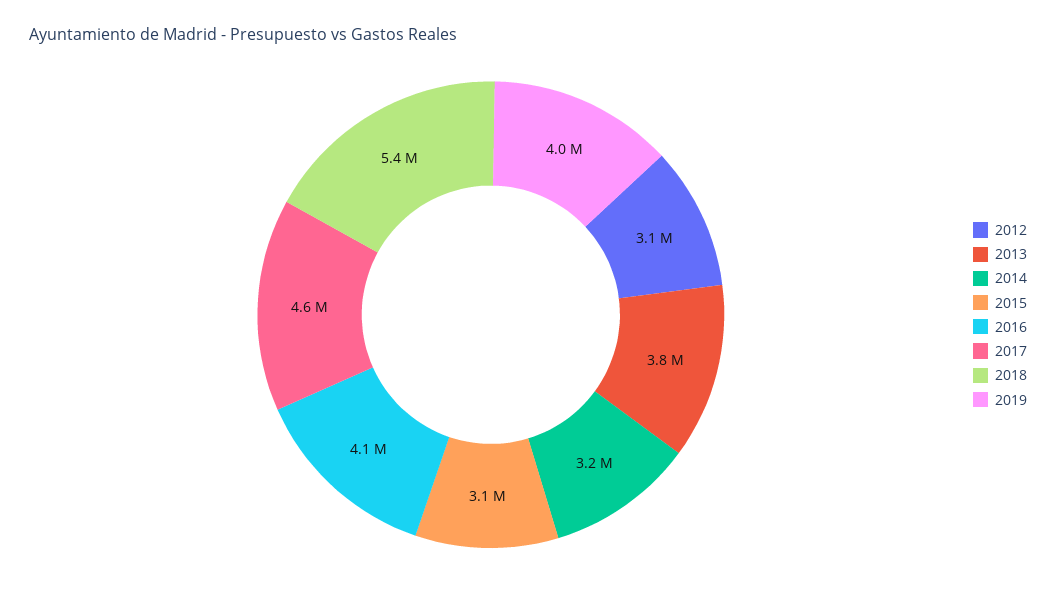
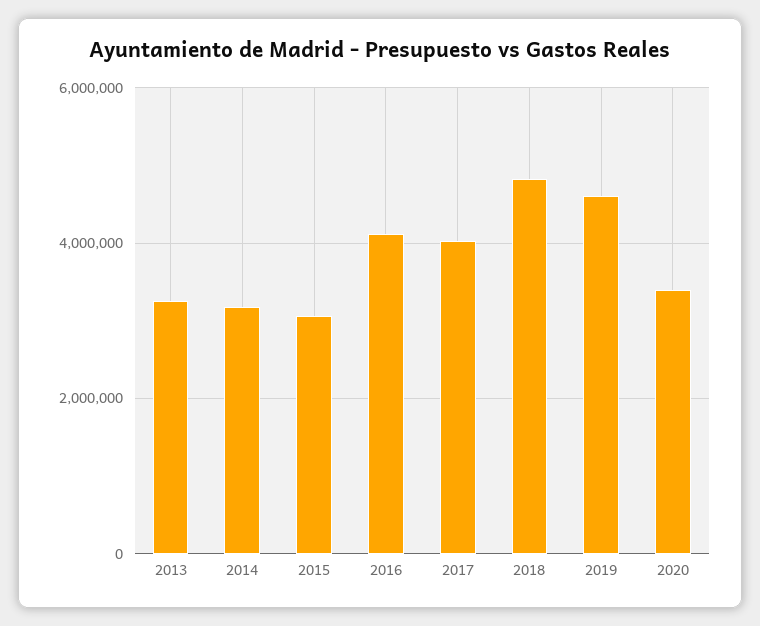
2012: 3100000 -> none
2013: 3800000 -> 3200000
2017: 4600000 -> 4000000
2018: 5400000 -> 4800000
2019: 4000000 -> 4600000
2020: none -> 3400000

